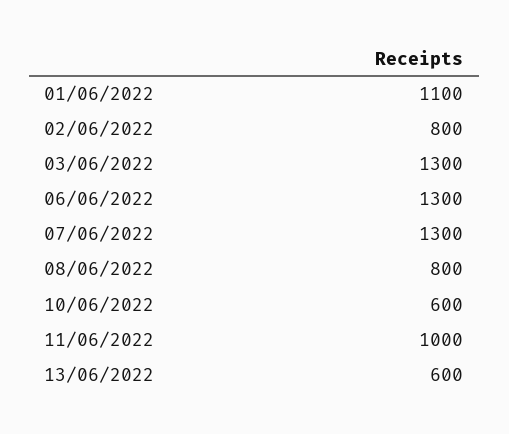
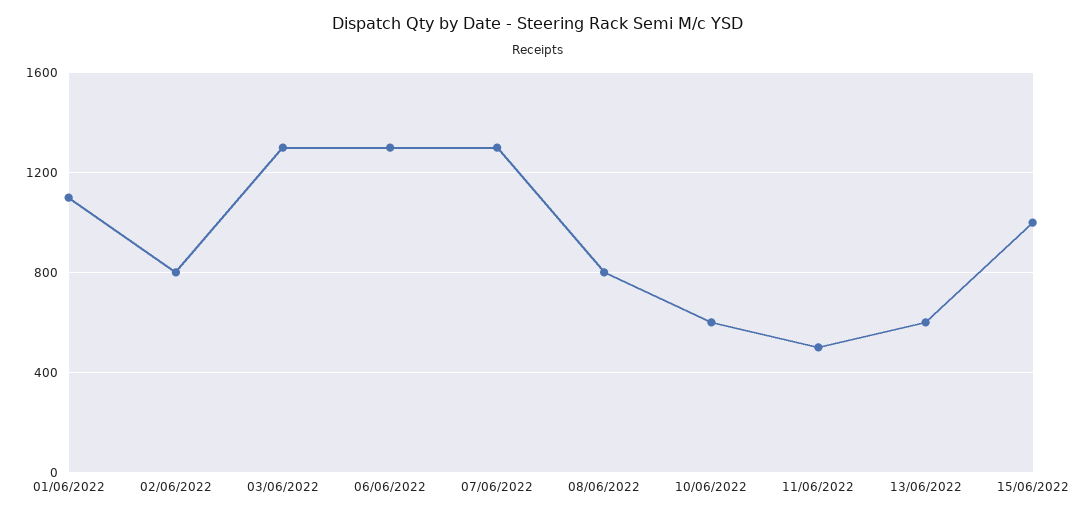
11/06/2022: 1000 -> 500
15/06/2022: none -> 1000

